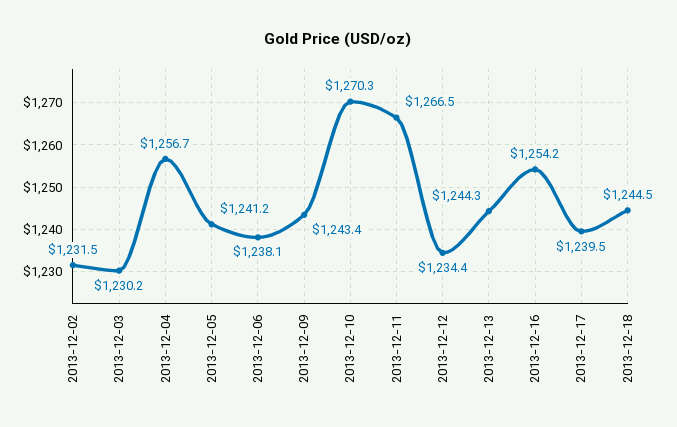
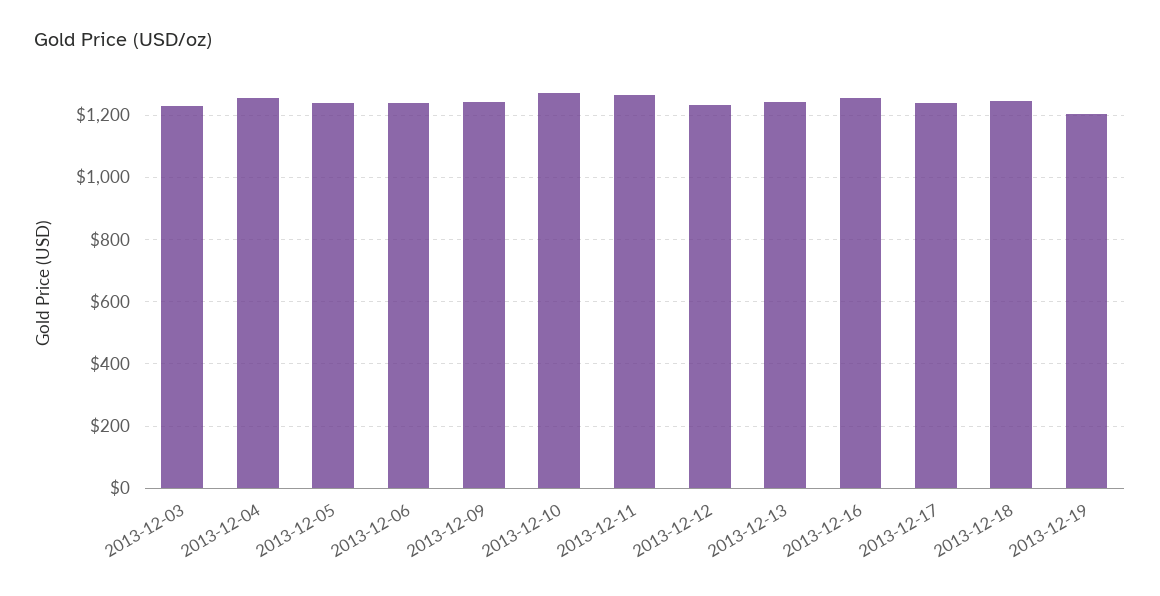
2013-12-02: 1231.5 -> none
2013-12-19: none -> 1200

